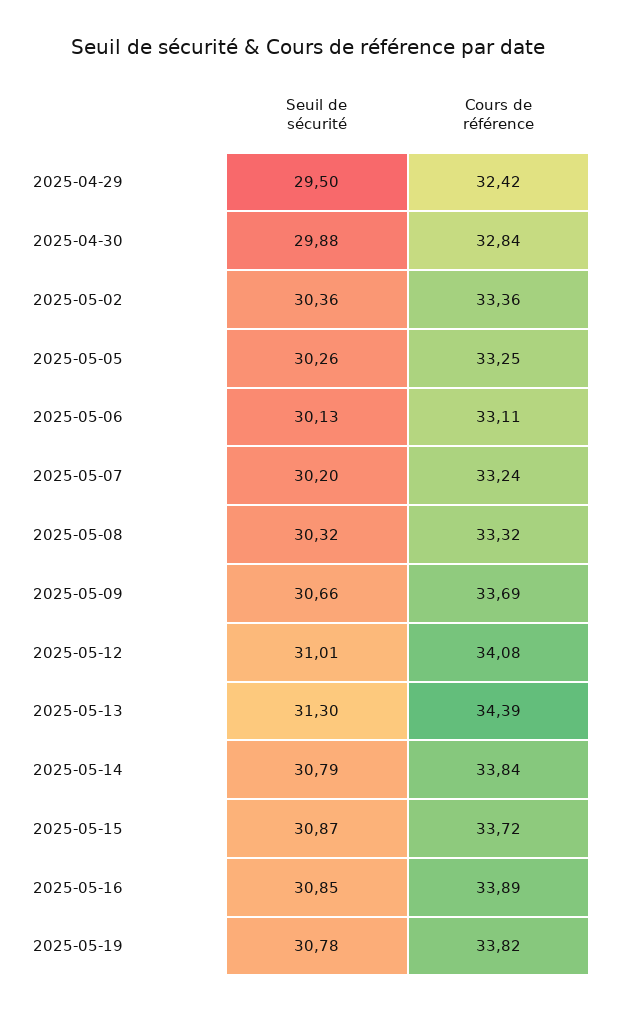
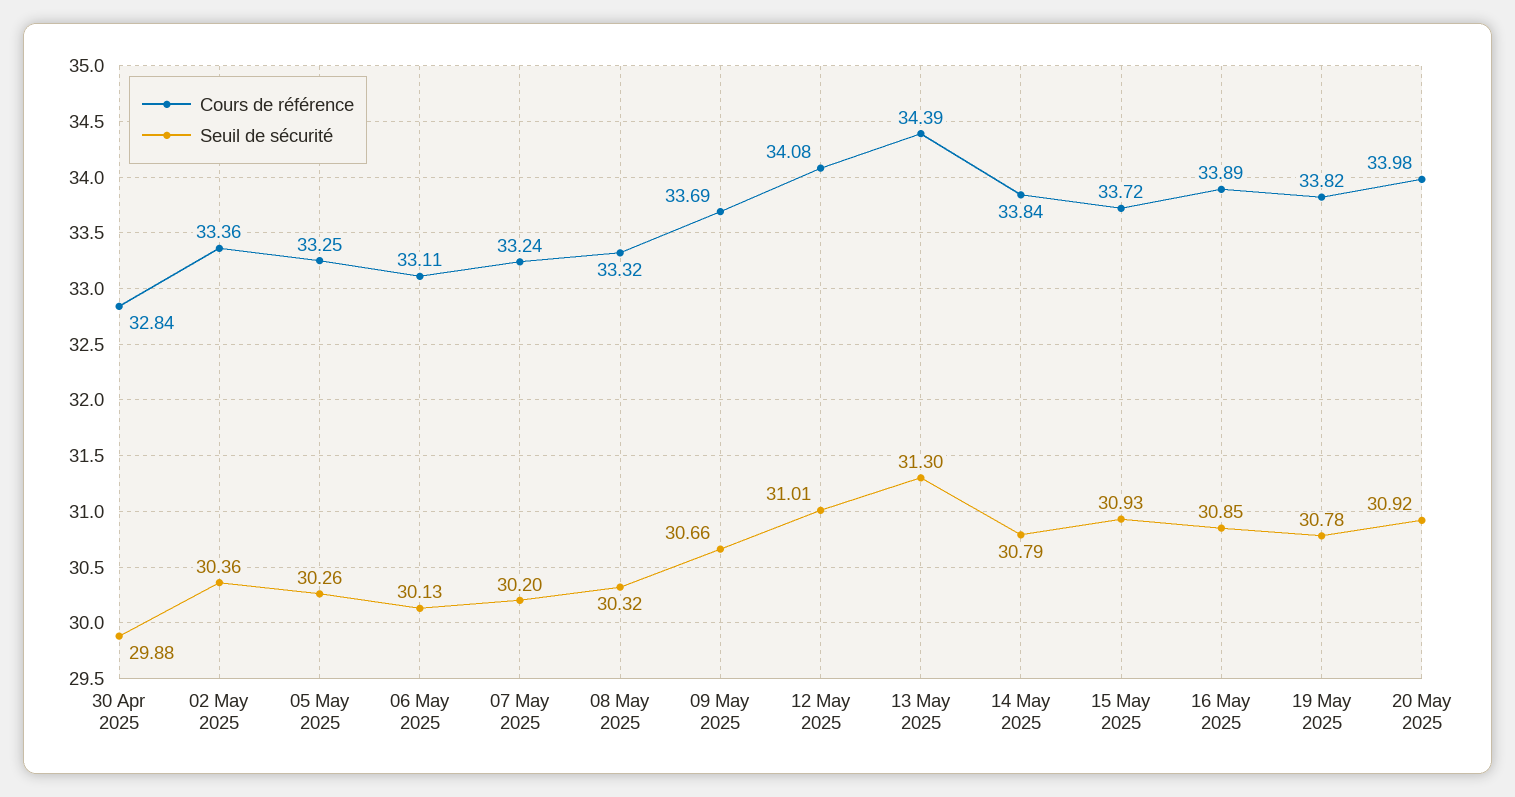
Seuil de sécurité, 2025-04-29: 29.5 -> none
Cours de référence, 2025-04-29: 32.42 -> none
Seuil de sécurité, 2025-05-15: 30.87 -> 30.93
Cours de référence, 20 May 2025: none -> 33.98
Seuil de sécurité, 20 May 2025: none -> 30.92

